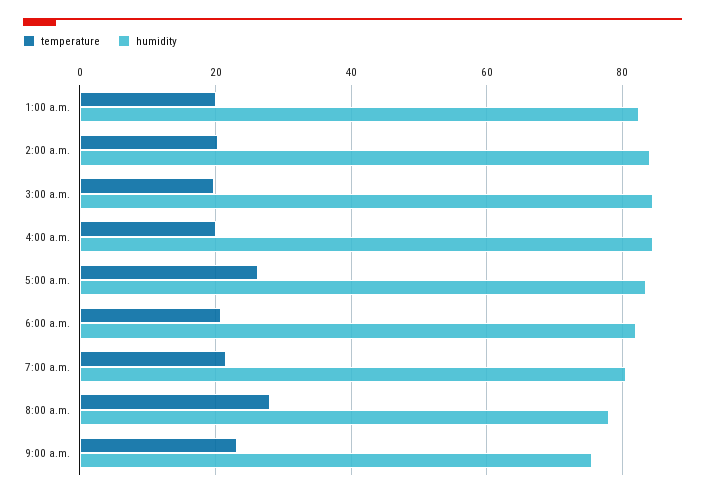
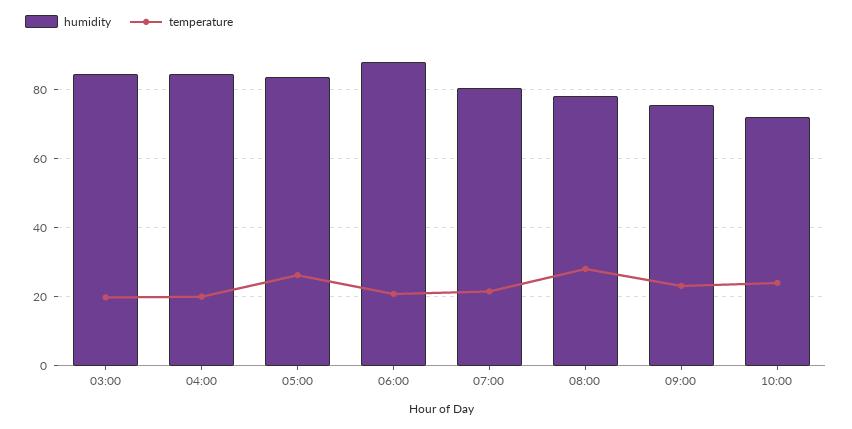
temperature, 1:00 a.m.: 20 -> none
humidity, 1:00 a.m.: 82 -> none
temperature, 2:00 a.m.: 20 -> none
humidity, 2:00 a.m.: 84 -> none
humidity, 6:00 a.m.: 82 -> 88
humidity, 10:00: none -> 72
temperature, 10:00: none -> 24

